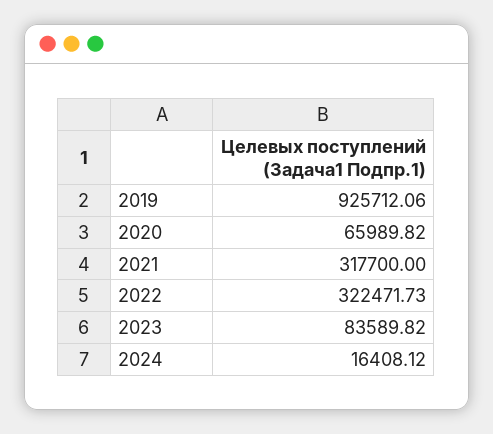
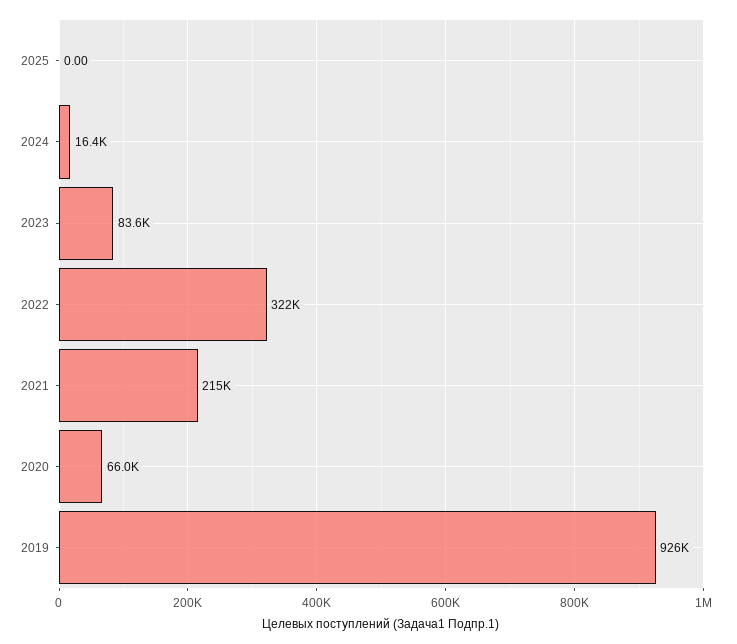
2021: 317700 -> 215000
2025: none -> 0

